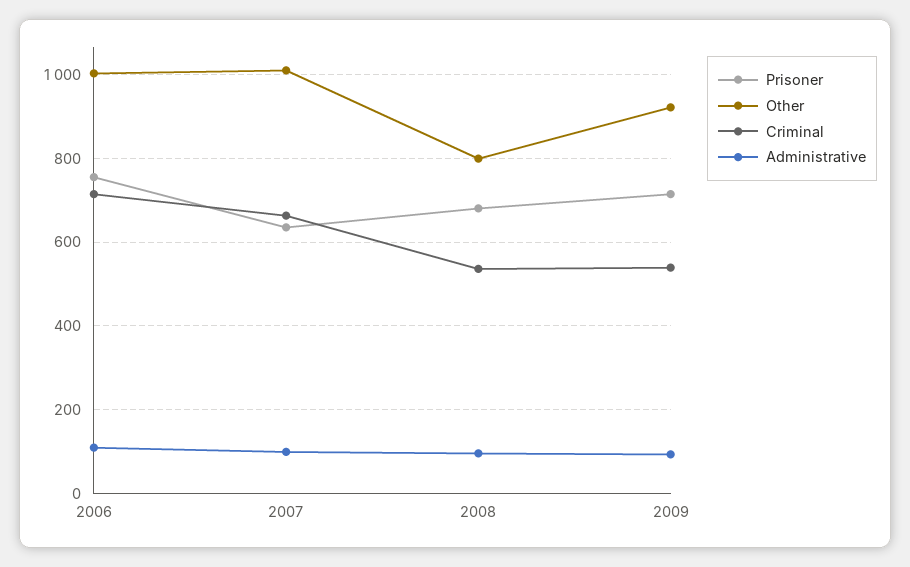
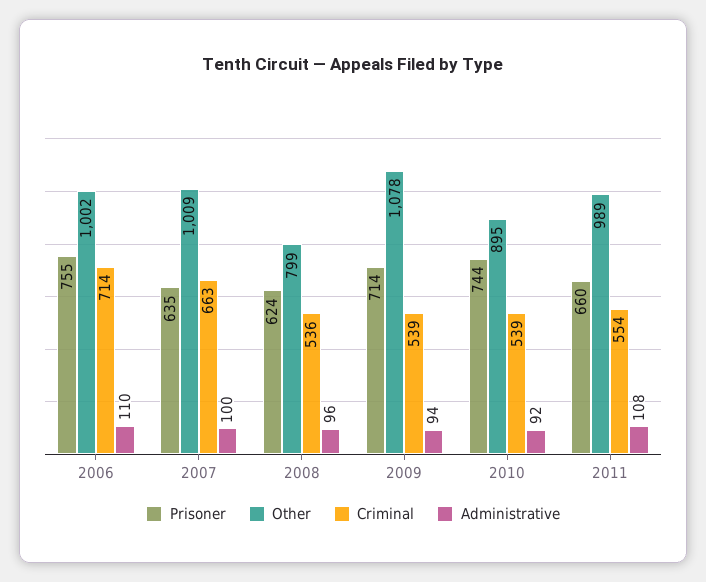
Prisoner, 2008: 680 -> 624
Other, 2009: 920 -> 1078
Prisoner, 2010: none -> 744
Other, 2010: none -> 895
Criminal, 2010: none -> 539
Administrative, 2010: none -> 92
Prisoner, 2011: none -> 660
Other, 2011: none -> 989
Criminal, 2011: none -> 554
Administrative, 2011: none -> 108

